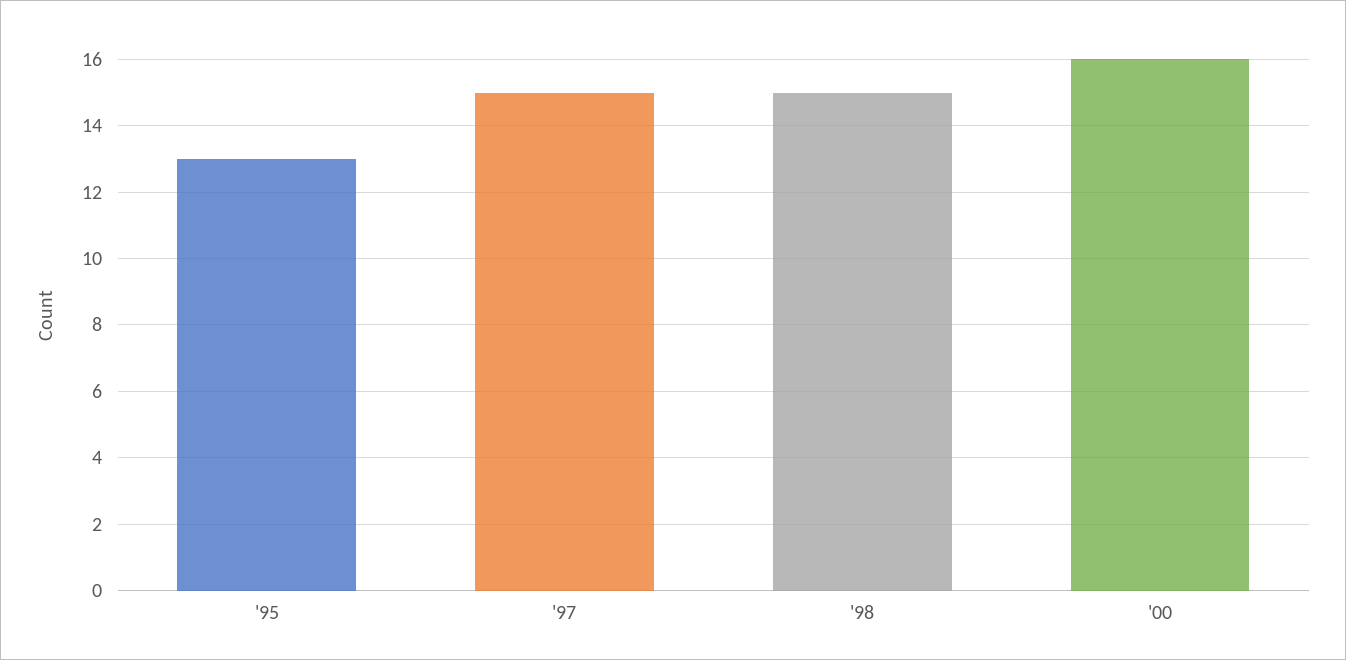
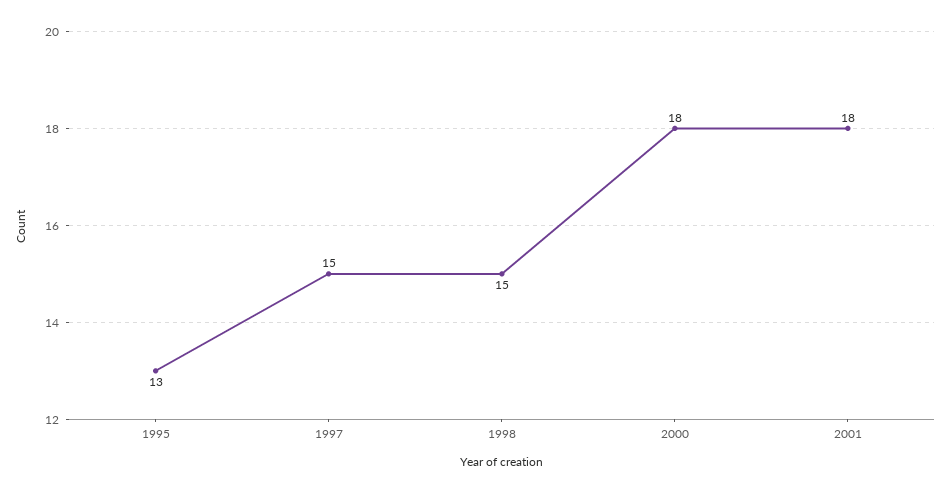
'00: 16 -> 18
2001: none -> 18

